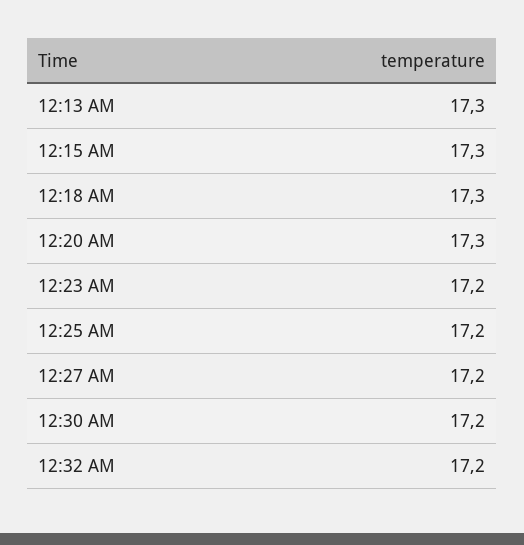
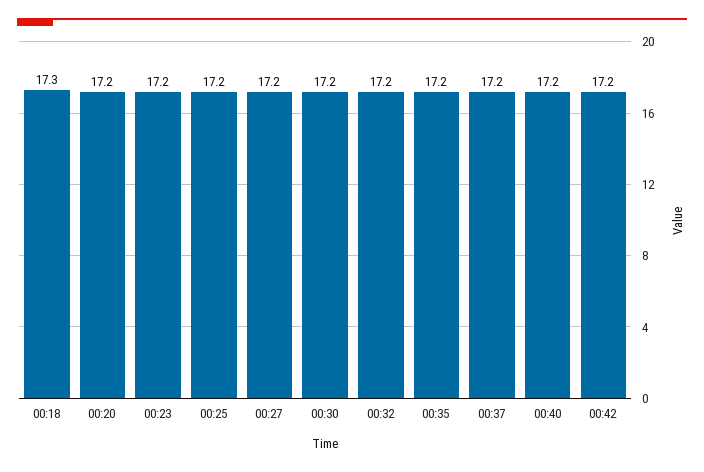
12:13 AM: 17.3 -> none
12:15 AM: 17.3 -> none
12:20 AM: 17.3 -> 17.2
00:35: none -> 17.2
00:37: none -> 17.2
00:40: none -> 17.2
00:42: none -> 17.2

